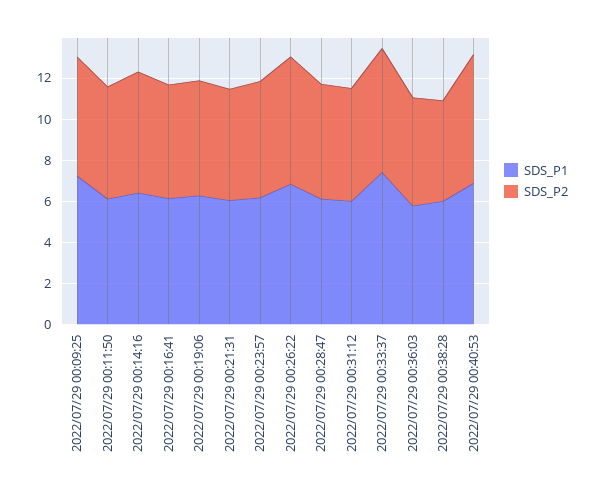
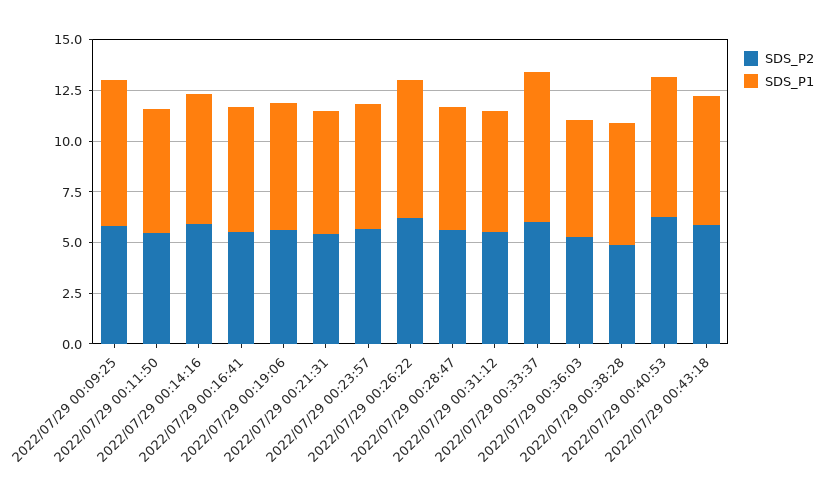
SDS_P2, 2022/07/29 00:43:18: none -> 6
SDS_P1, 2022/07/29 00:43:18: none -> 6.5

